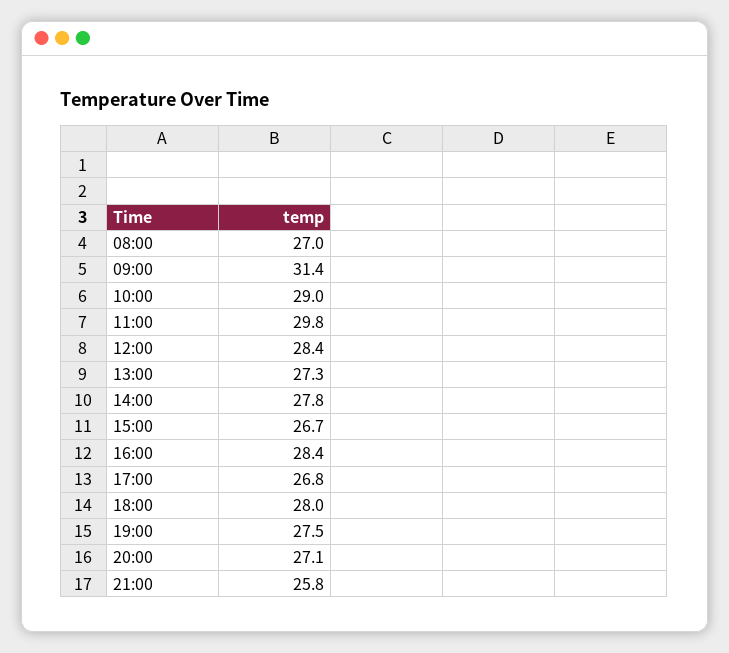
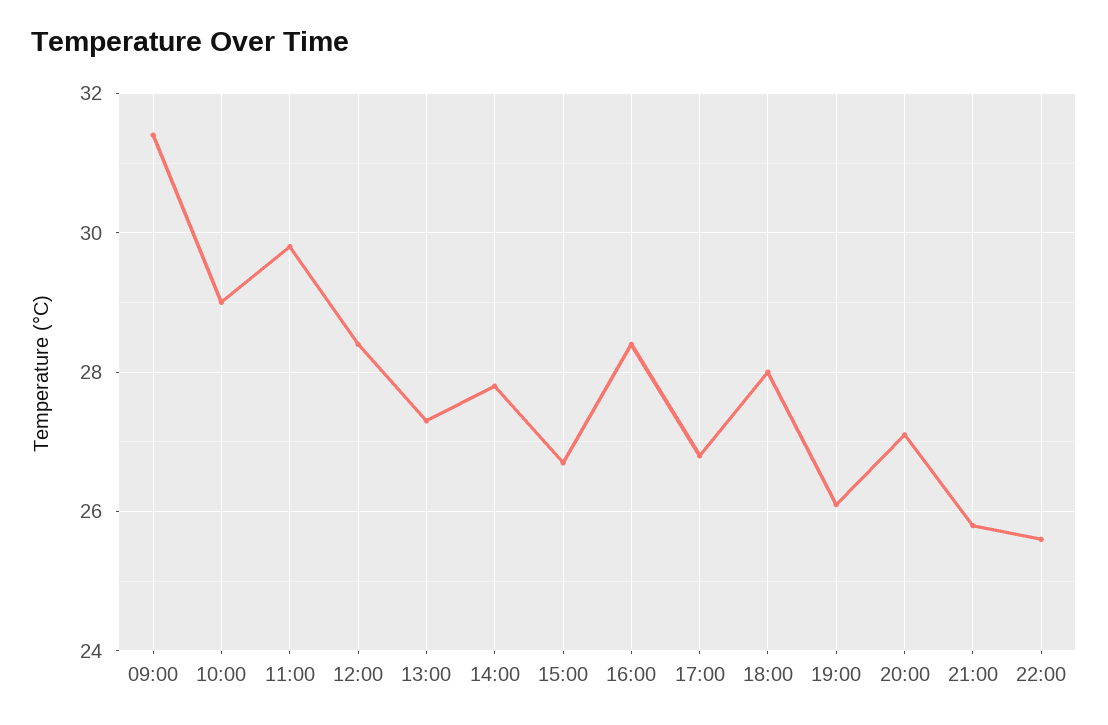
08:00: 27 -> none
19:00: 27.5 -> 26
22:00: none -> 25.5

